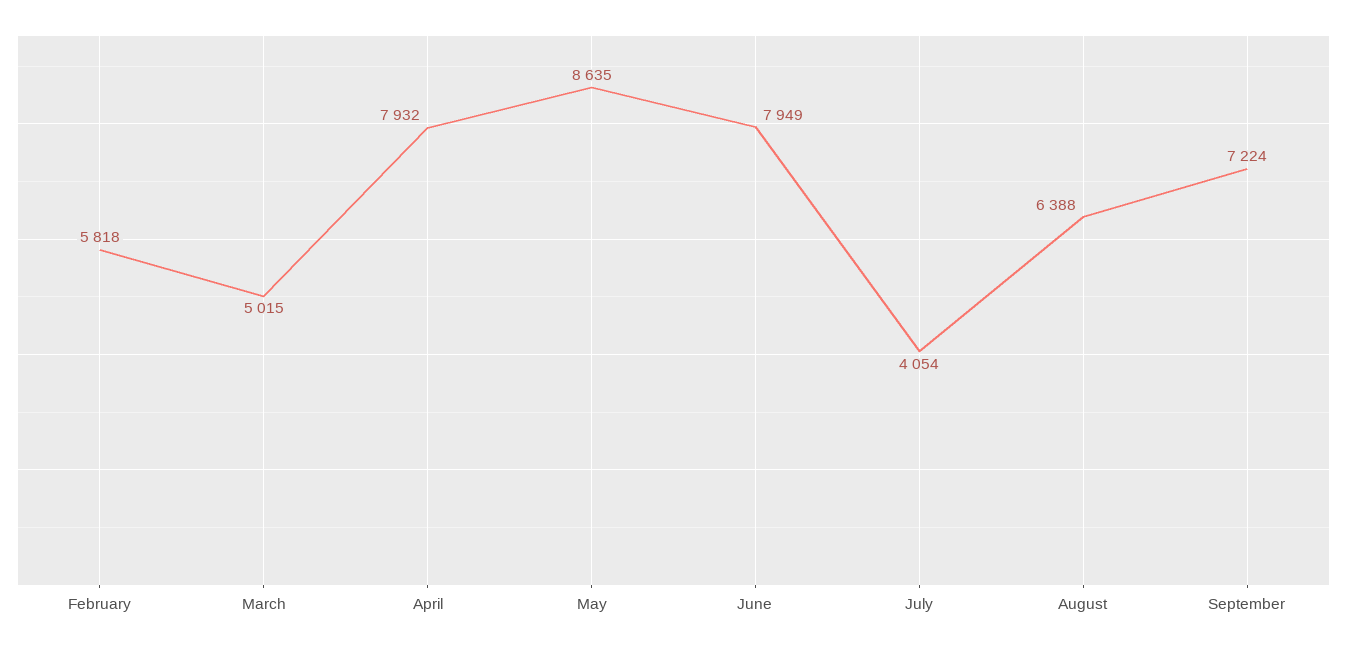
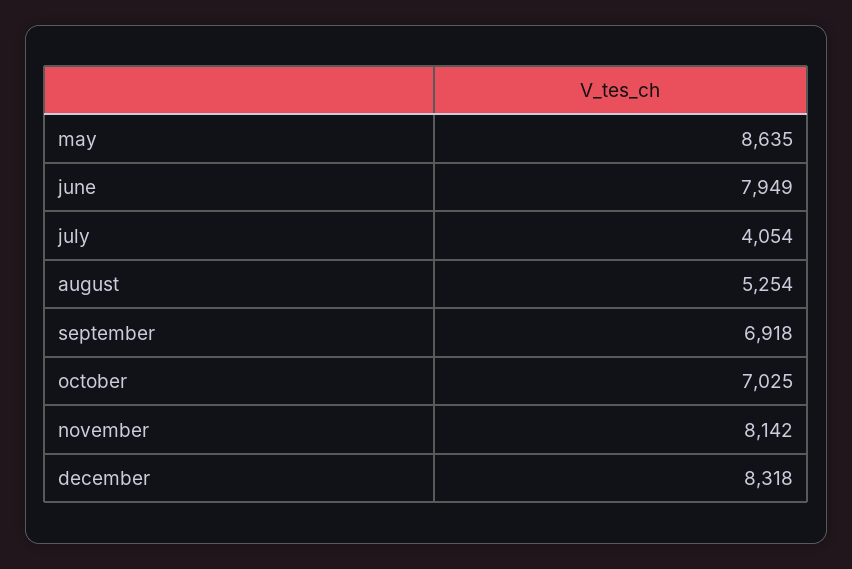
February: 5818 -> none
March: 5015 -> none
April: 7932 -> none
August: 6388 -> 5254
September: 7224 -> 6918
october: none -> 7025
november: none -> 8142
december: none -> 8318

